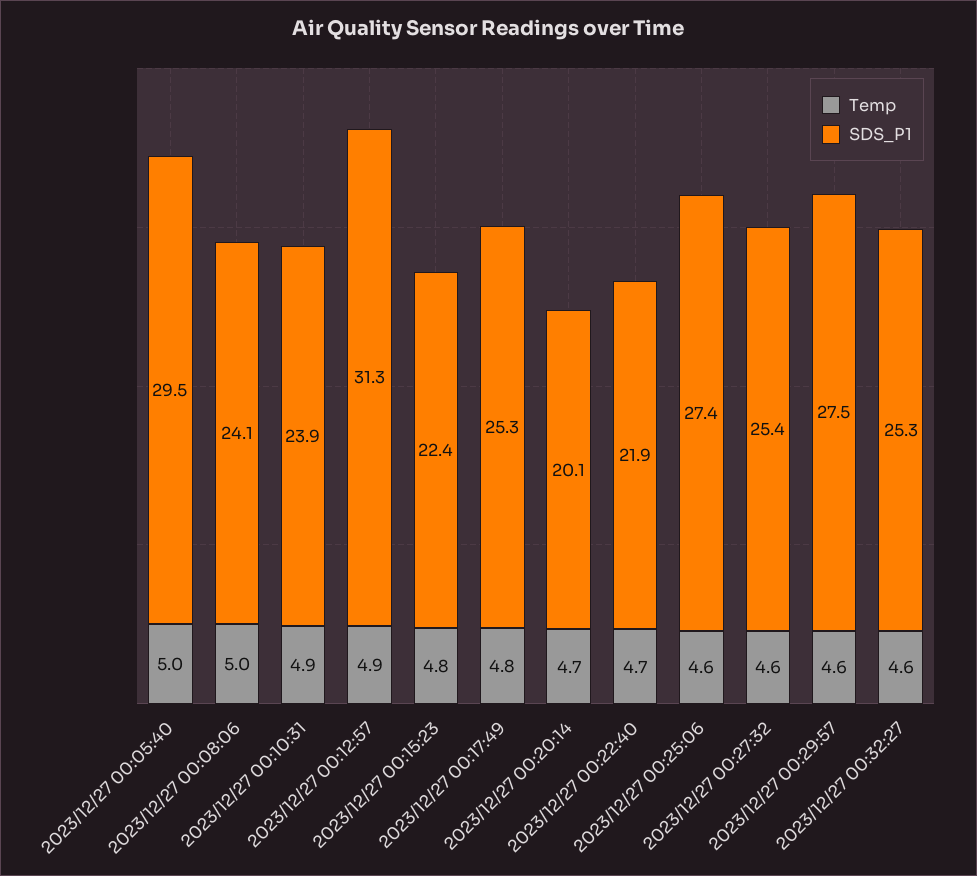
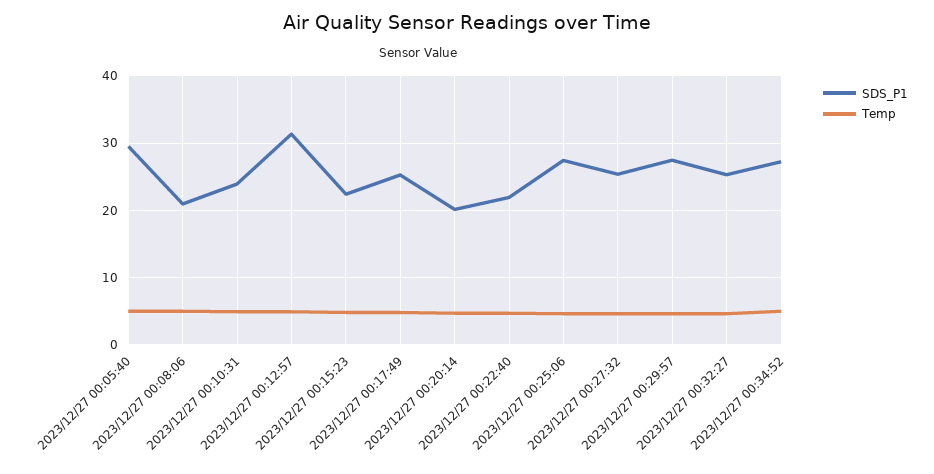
SDS_P1, 2023/12/27 00:08:06: 24.1 -> 21
SDS_P1, 2023/12/27 00:34:52: none -> 27
Temp, 2023/12/27 00:34:52: none -> 5

